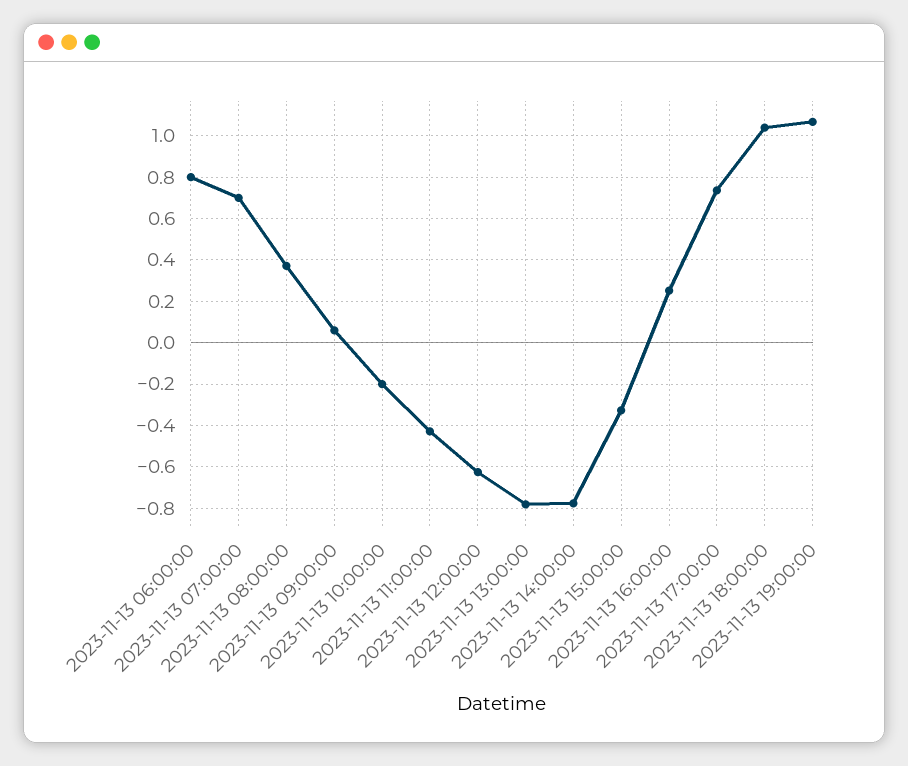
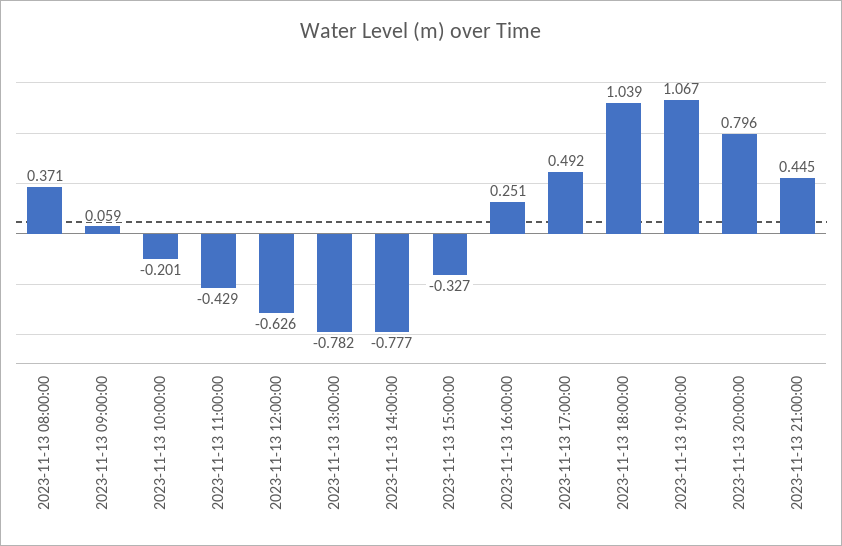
2023-11-13 06:00:00: 0.8 -> none
2023-11-13 07:00:00: 0.7 -> none
2023-11-13 17:00:00: 0.75 -> 0.492
2023-11-13 20:00:00: none -> 0.796
2023-11-13 21:00:00: none -> 0.445

